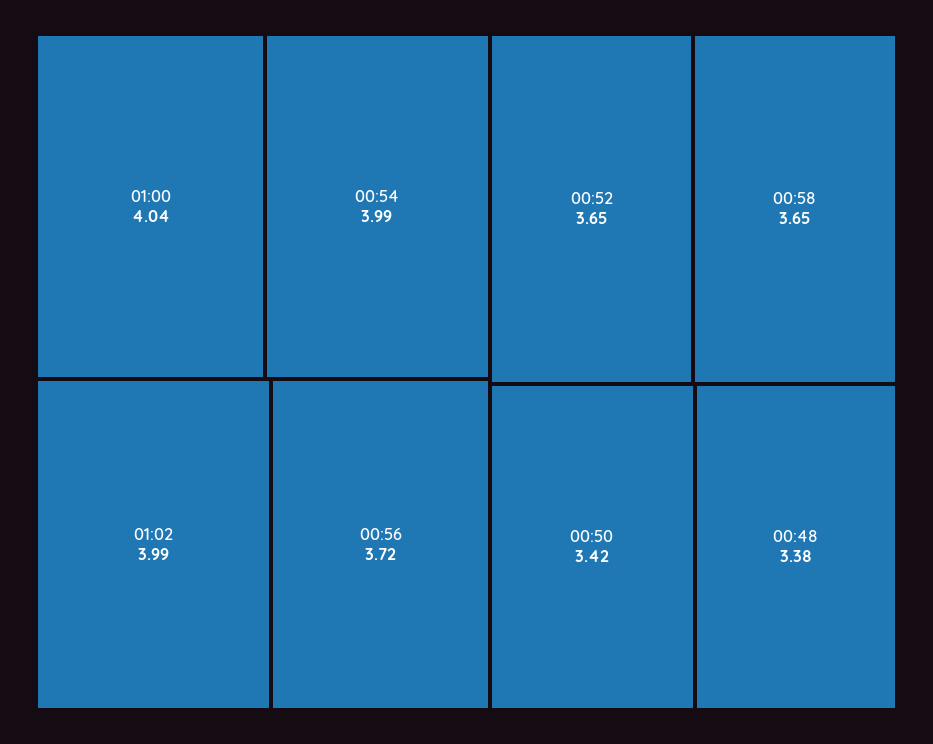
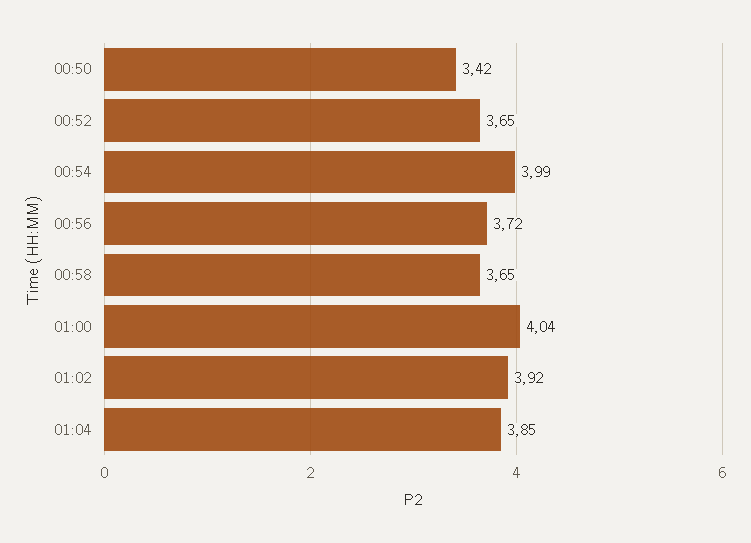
01:02: 3.99 -> 3.92
00:48: 3.38 -> none
01:04: none -> 3.85

